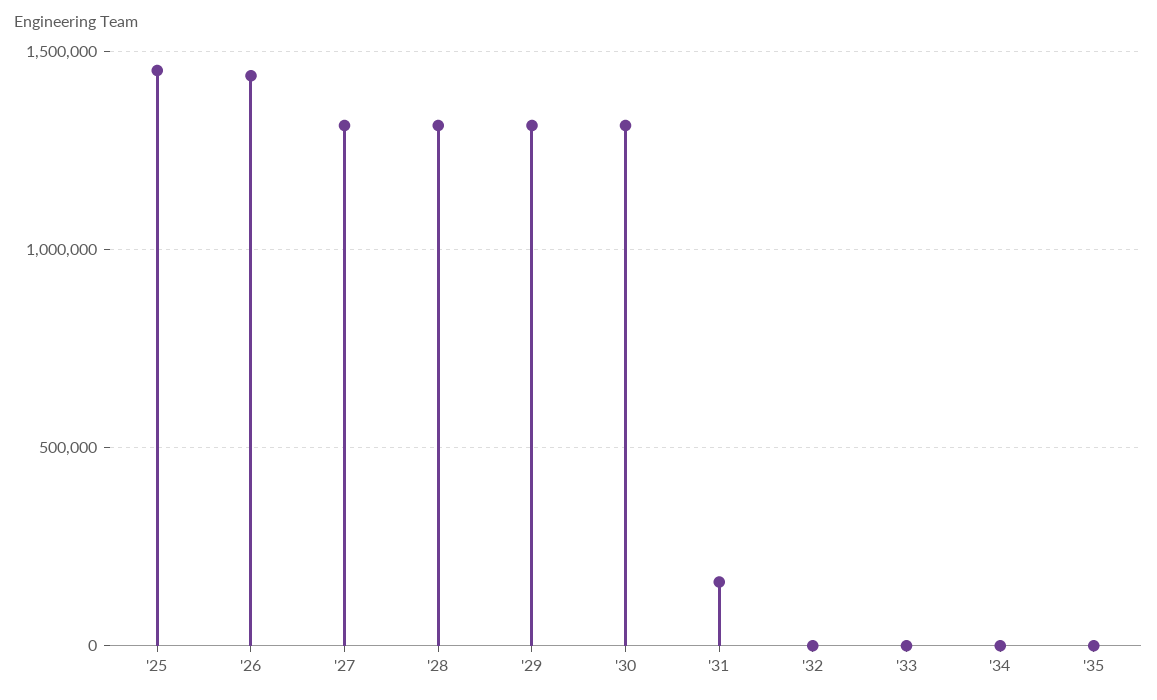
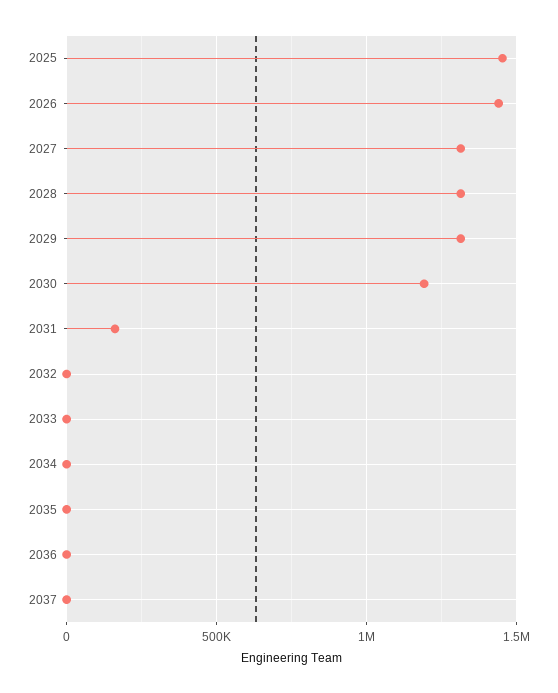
'30: 1300000 -> 1200000
2036: none -> 0
2037: none -> 0

